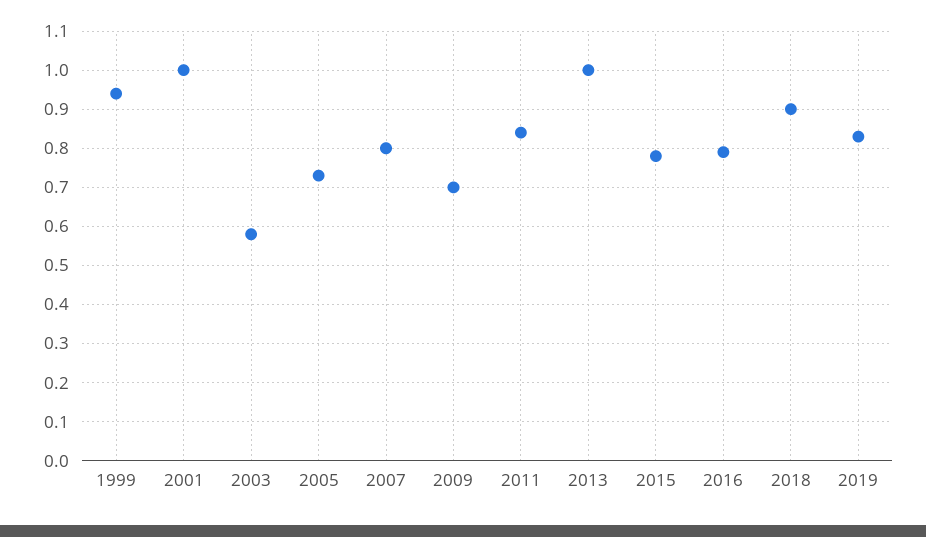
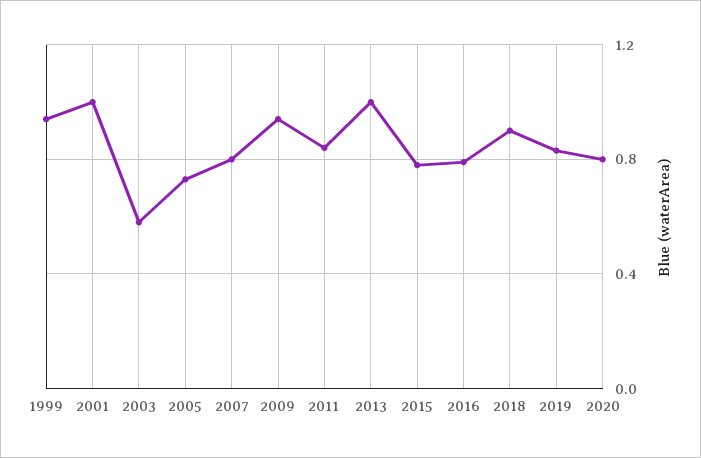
2009: 0.7 -> 0.95
2020: none -> 0.8

